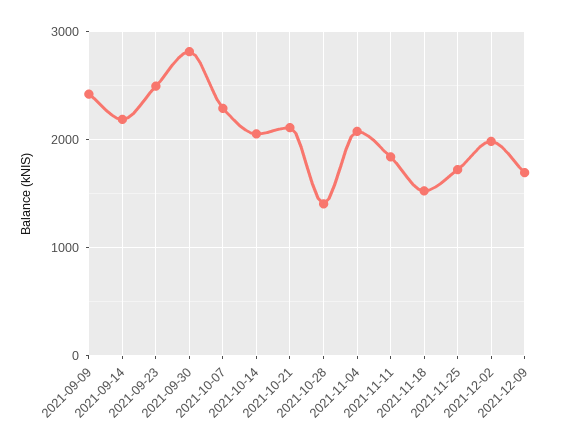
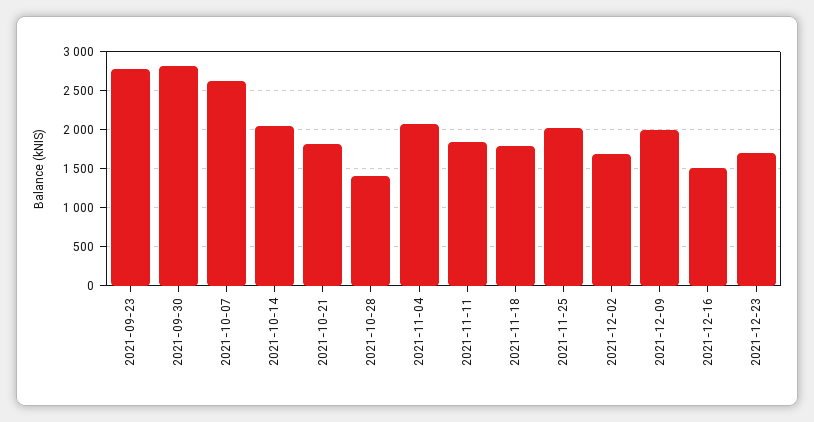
2021-09-09: 2400 -> none
2021-09-14: 2200 -> none
2021-09-23: 2500 -> 2800
2021-10-07: 2300 -> 2600
2021-10-21: 2100 -> 1800
2021-11-18: 1500 -> 1800
2021-11-25: 1700 -> 2000
2021-12-02: 2000 -> 1700
2021-12-09: 1700 -> 2000
2021-12-16: none -> 1500
2021-12-23: none -> 1700

